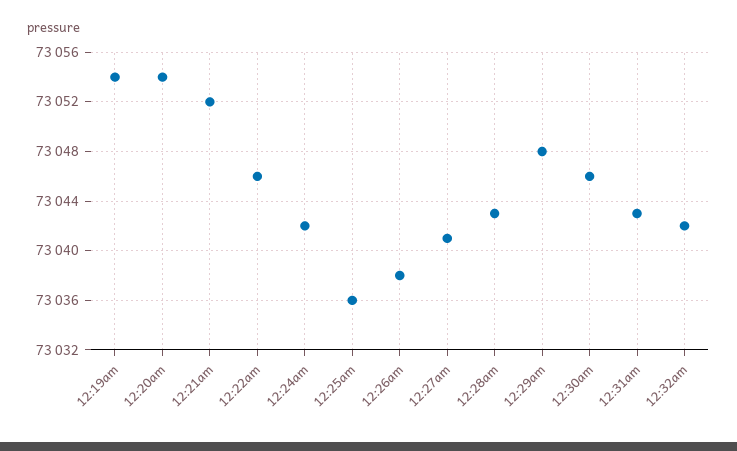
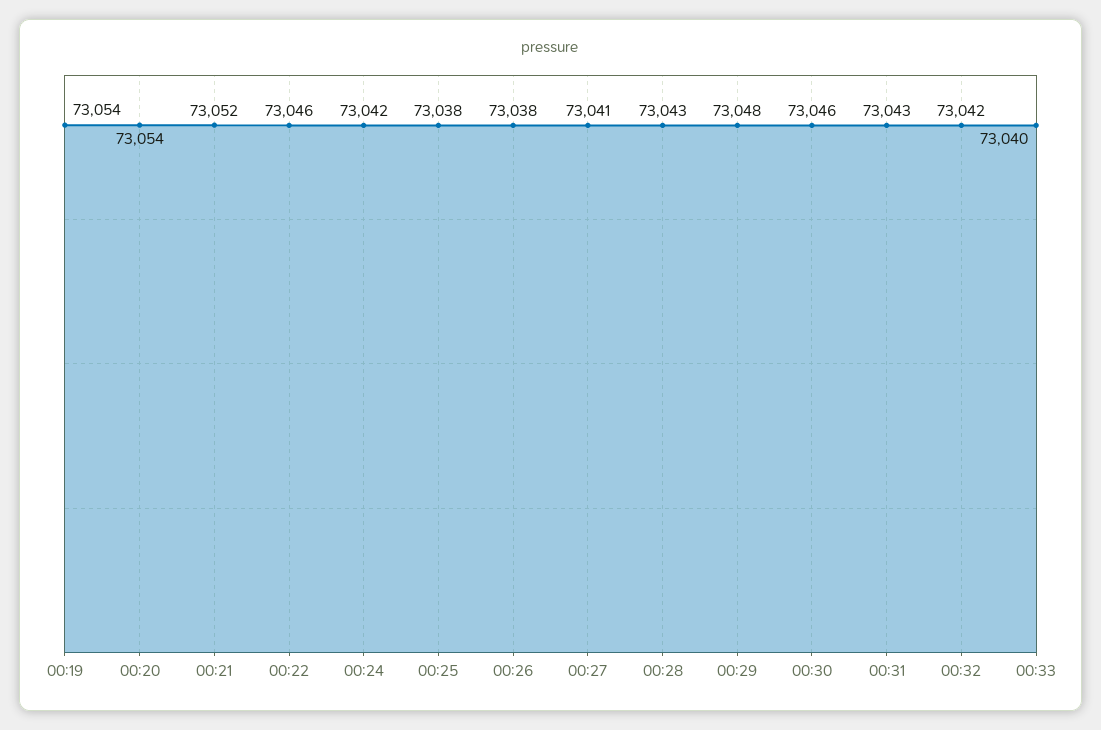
12:25am: 73036 -> 73038
00:33: none -> 73040

